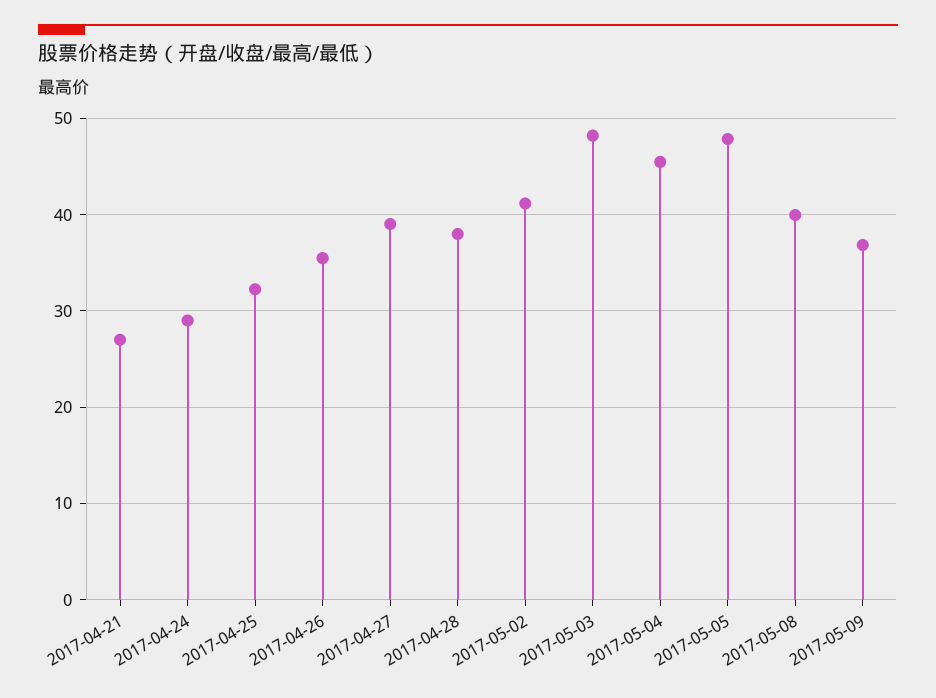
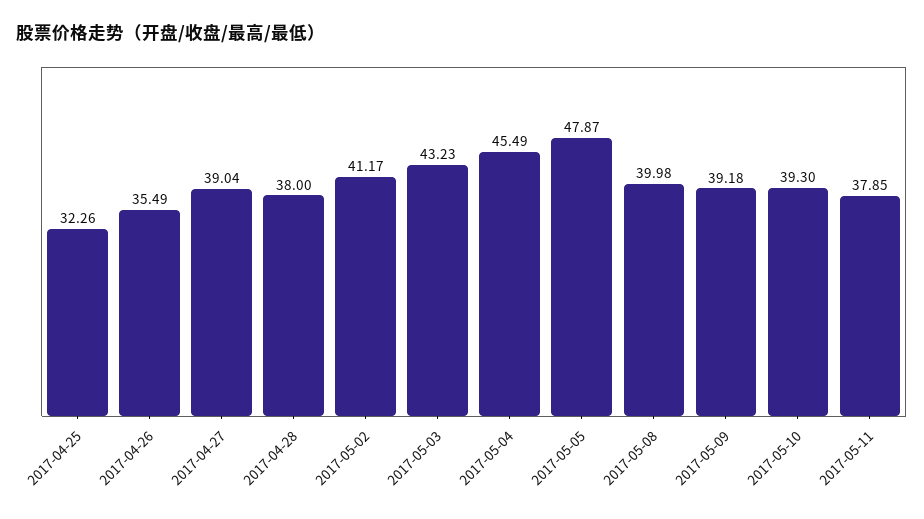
2017-04-21: 27 -> none
2017-04-24: 29 -> none
2017-05-03: 48 -> 43.23
2017-05-09: 37 -> 39.18
2017-05-10: none -> 39.3
2017-05-11: none -> 37.85

